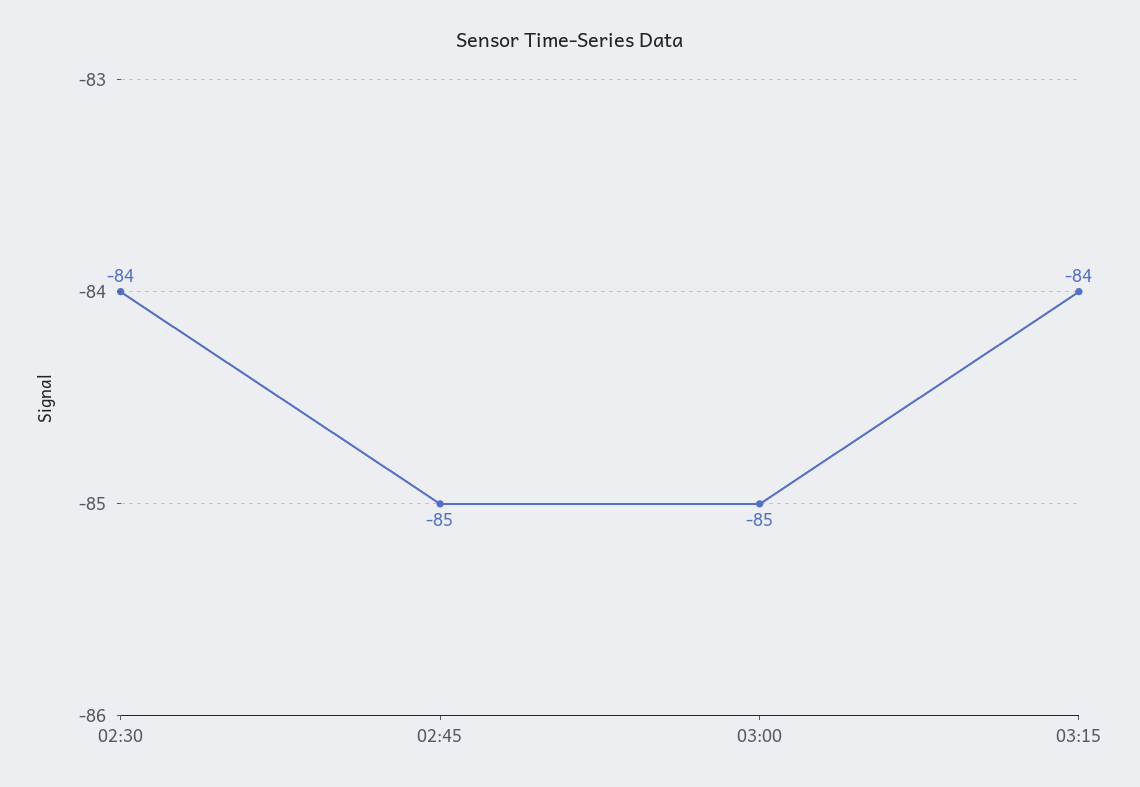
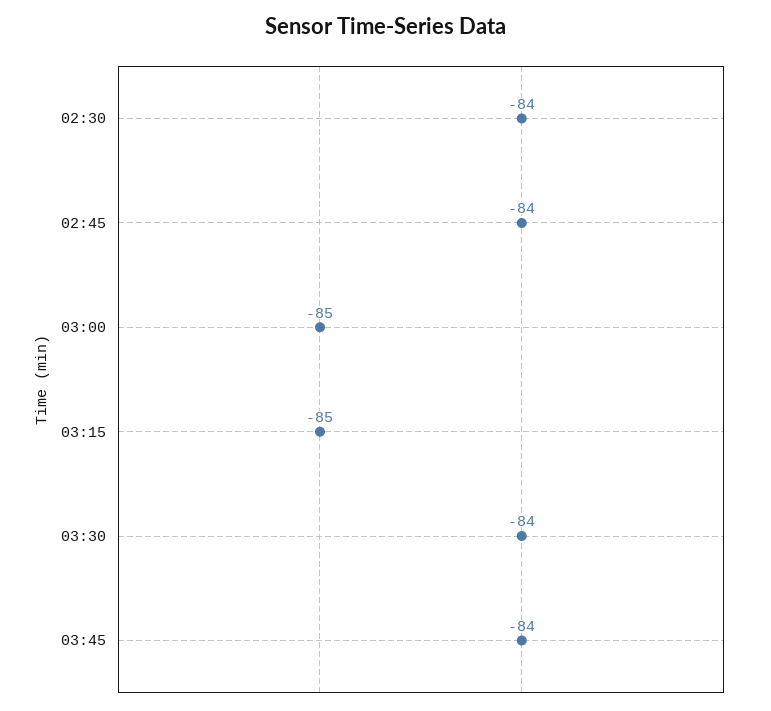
02:45: -85 -> -84
03:15: -84 -> -85
03:30: none -> -84
03:45: none -> -84

